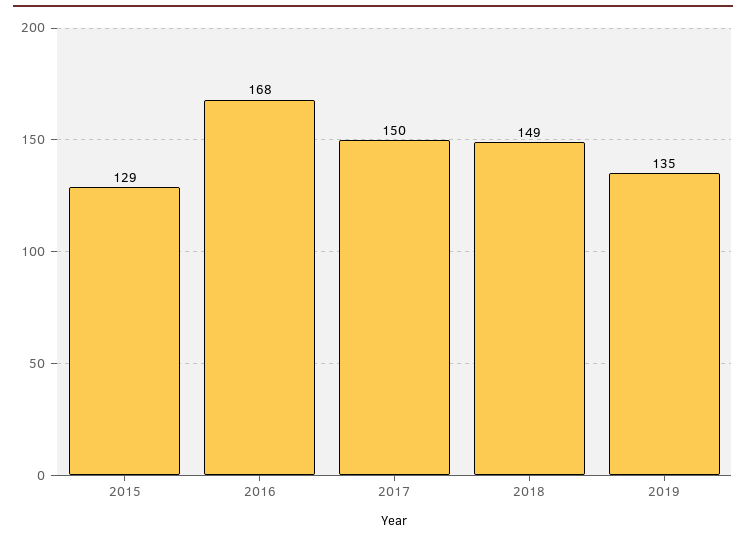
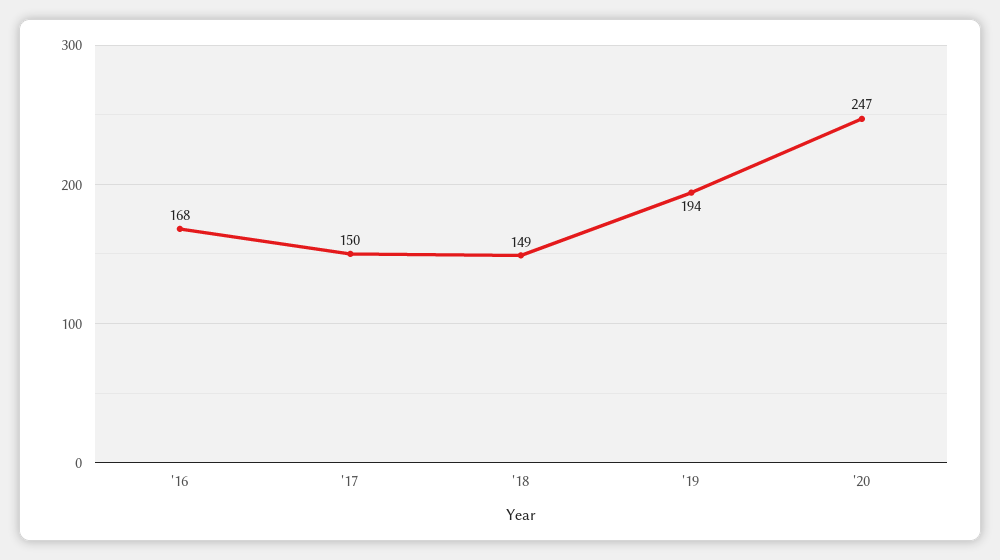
2015: 129 -> none
2019: 135 -> 194
'20: none -> 247

